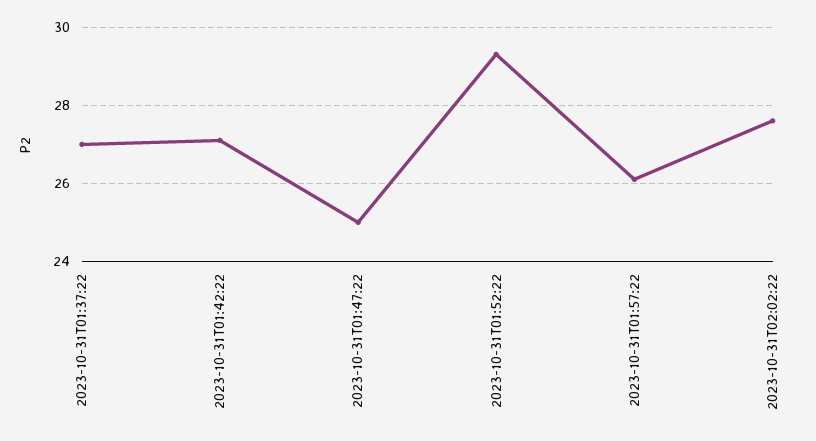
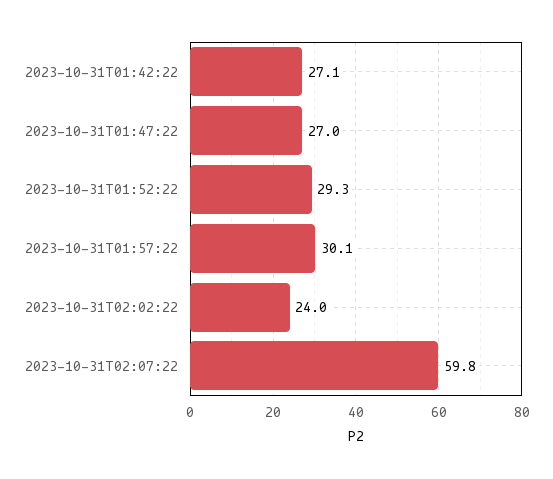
2023-10-31T01:37:22: 27 -> none
2023-10-31T01:47:22: 25 -> 27
2023-10-31T01:57:22: 26 -> 30.1
2023-10-31T02:02:22: 27.5 -> 24
2023-10-31T02:07:22: none -> 59.8

